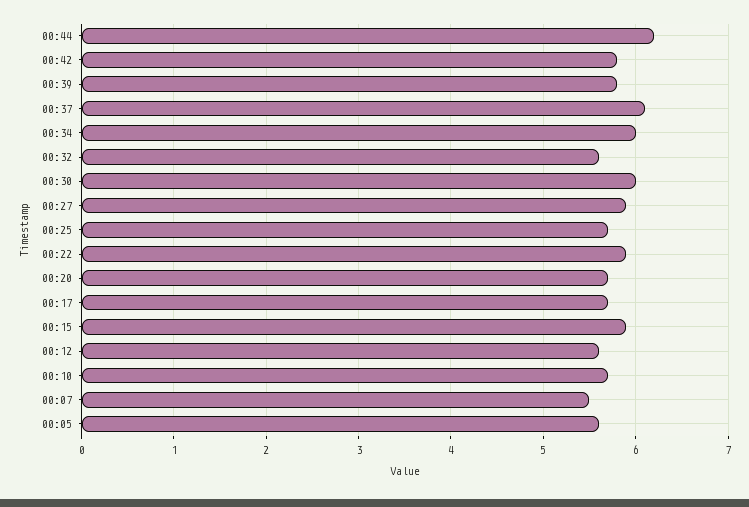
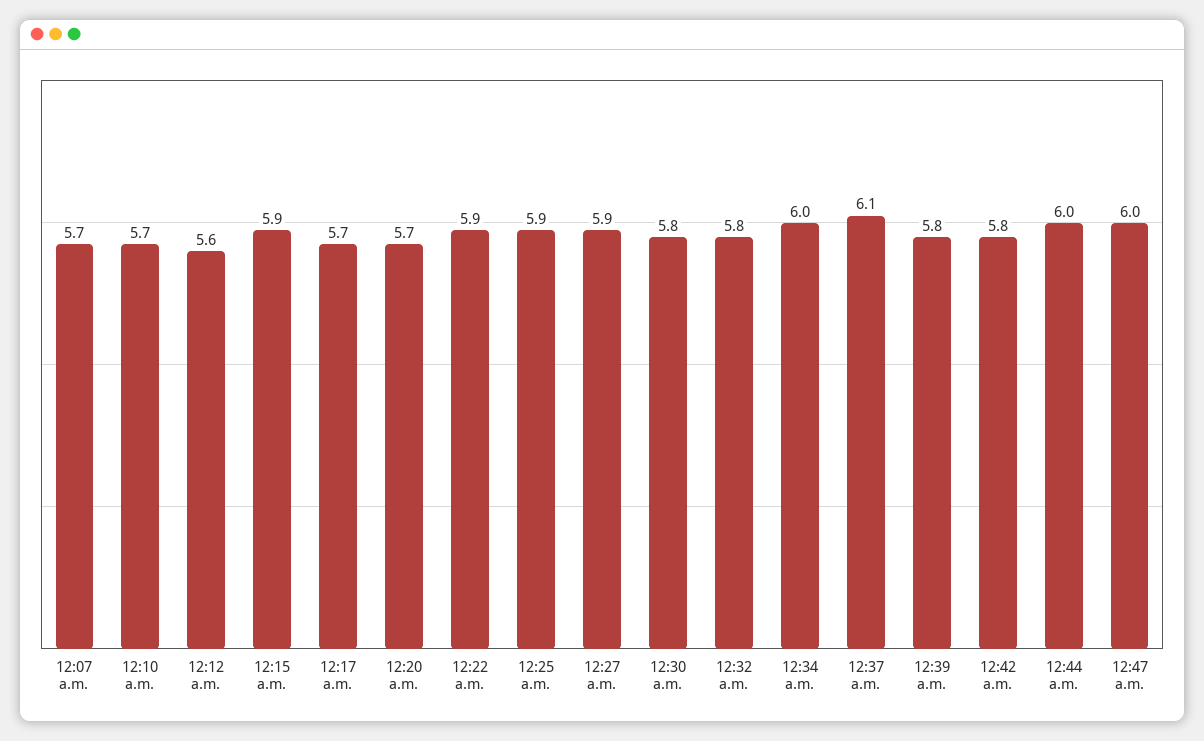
00:44: 6.2 -> 6
00:32: 5.6 -> 5.8
00:30: 6 -> 5.8
00:25: 5.7 -> 5.9
00:07: 5.5 -> 5.7
00:05: 5.6 -> none
12:47 a.m.: none -> 6

